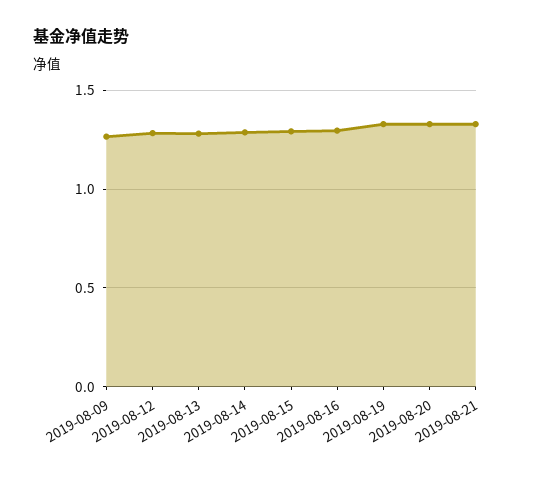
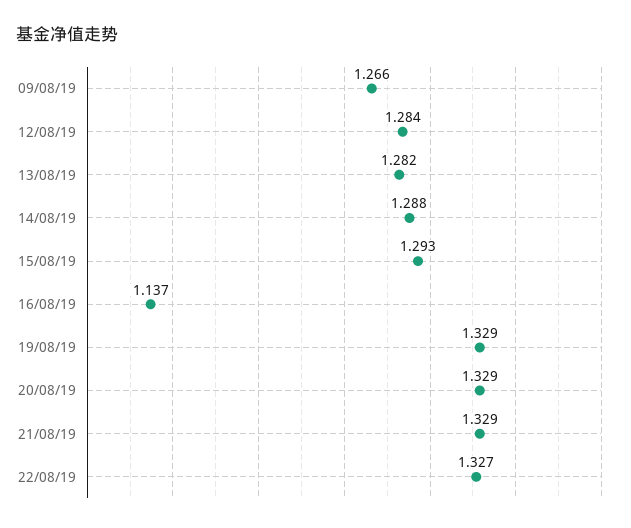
2019-08-16: 1.3 -> 1.137
22/08/19: none -> 1.327

